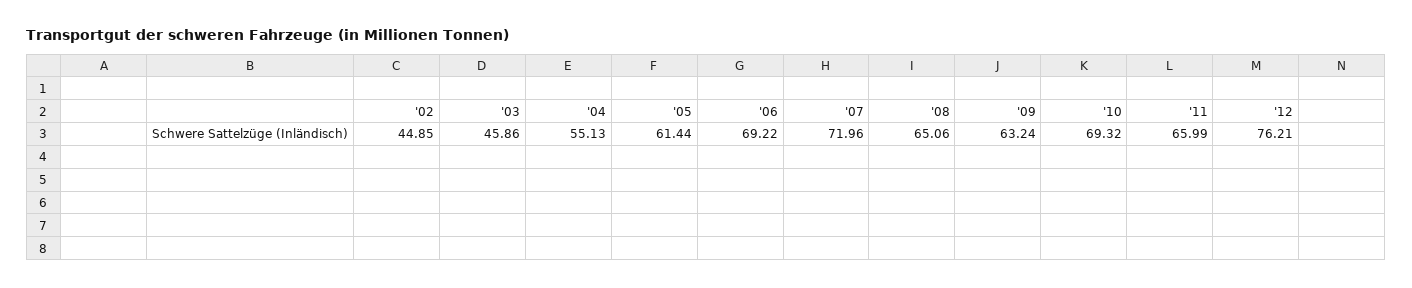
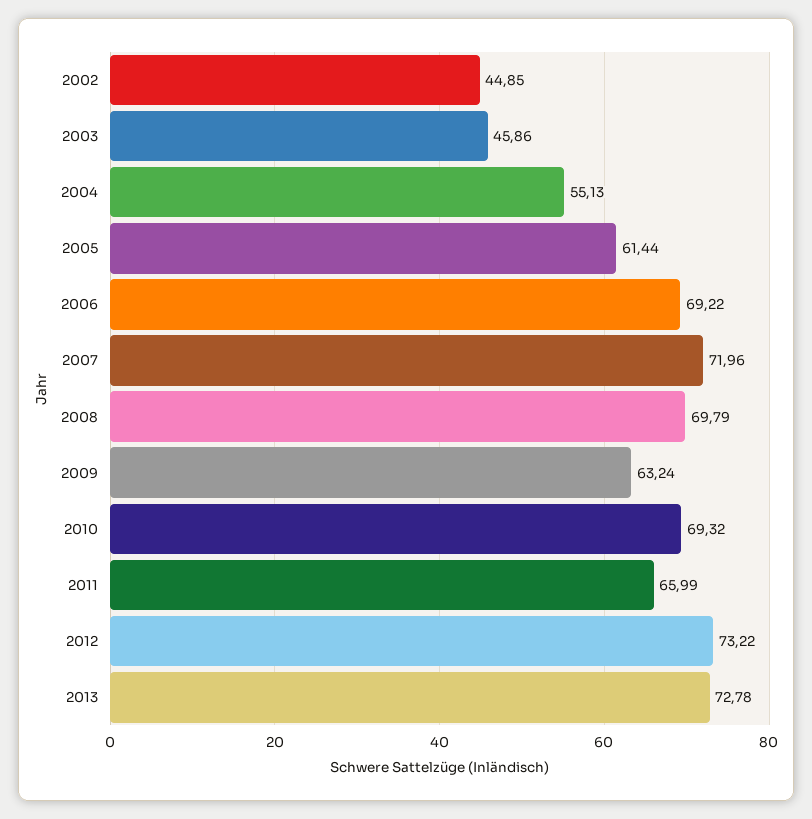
'08: 65.06 -> 69.79
'12: 76.21 -> 73.22
2013: none -> 72.78

